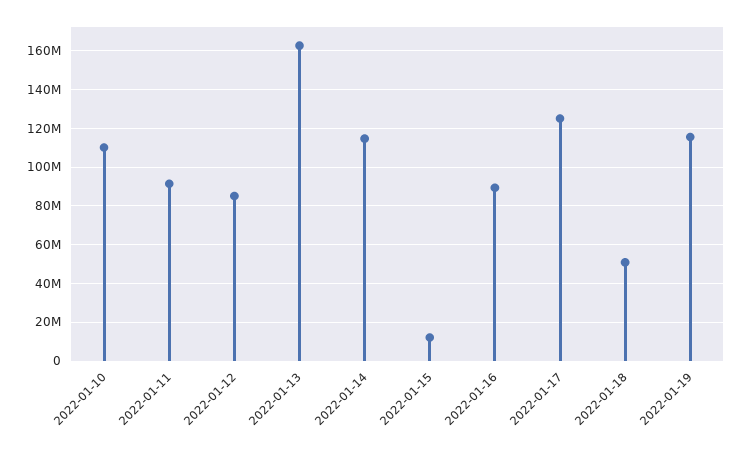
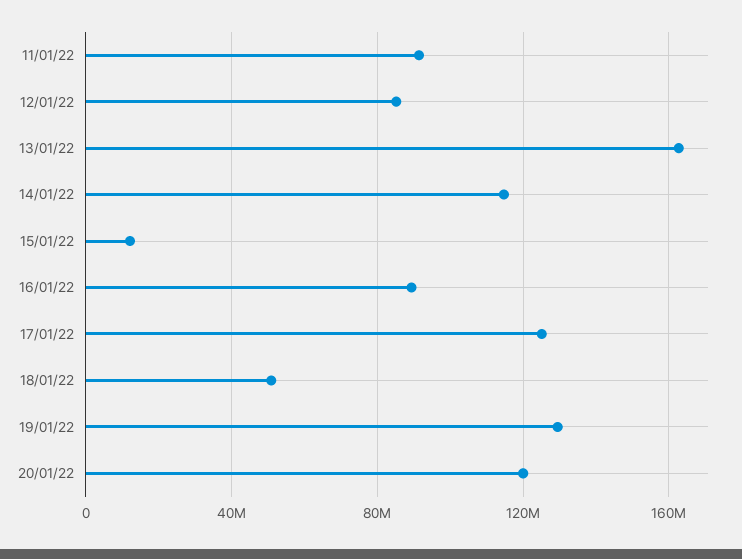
2022-01-10: 110000000 -> none
2022-01-19: 115000000 -> 130000000
20/01/22: none -> 120000000

